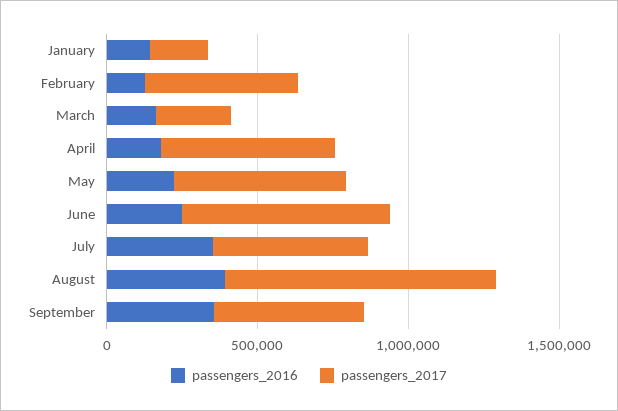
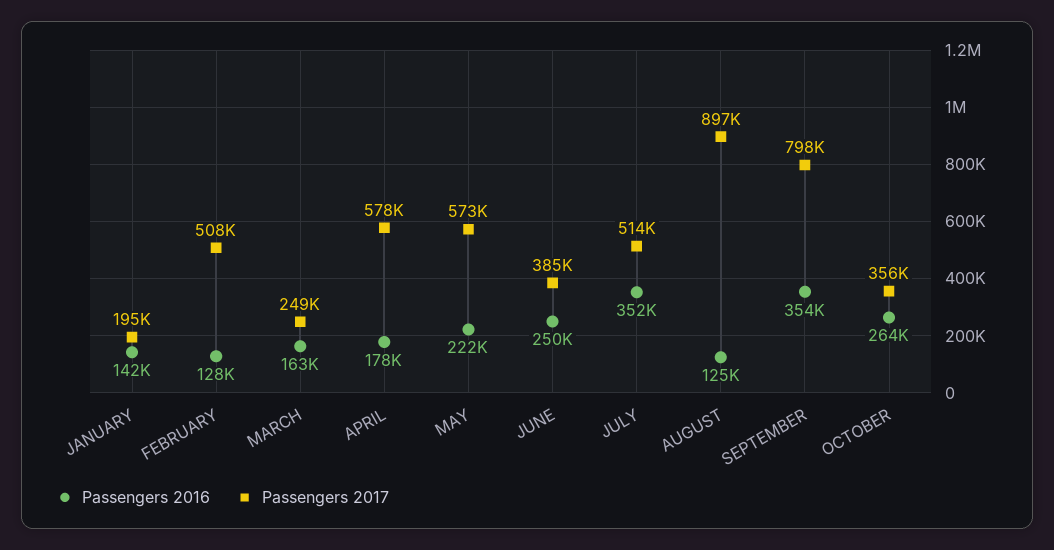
passengers_2017, June: 700000 -> 385000
passengers_2016, August: 400000 -> 125000
passengers_2017, September: 500000 -> 798000
passengers_2016, OCTOBER: none -> 264000
passengers_2017, OCTOBER: none -> 356000

